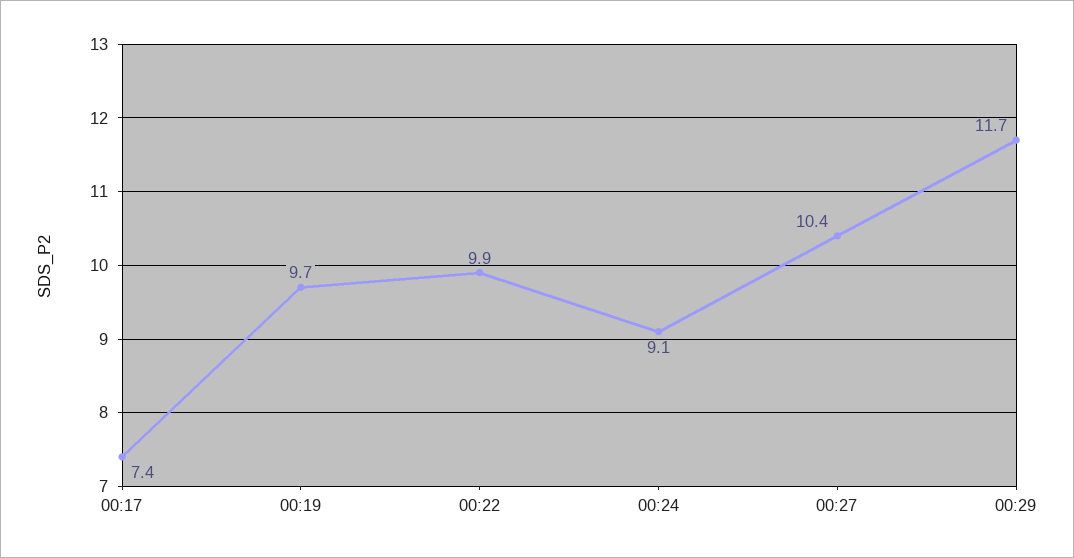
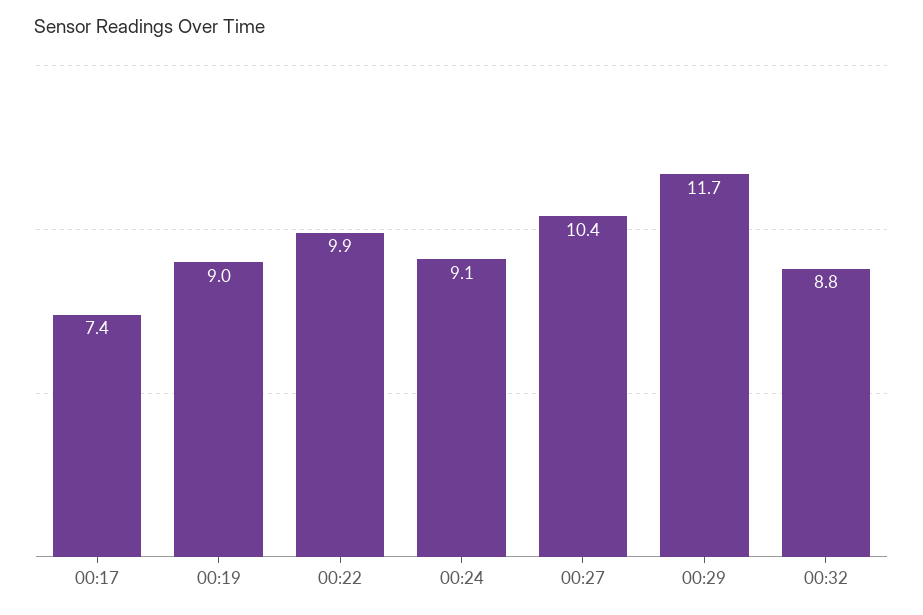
00:19: 9.7 -> 9
00:32: none -> 8.8

